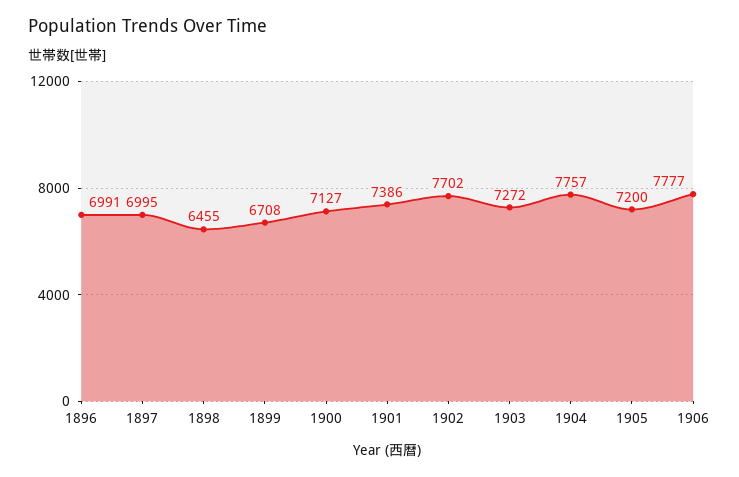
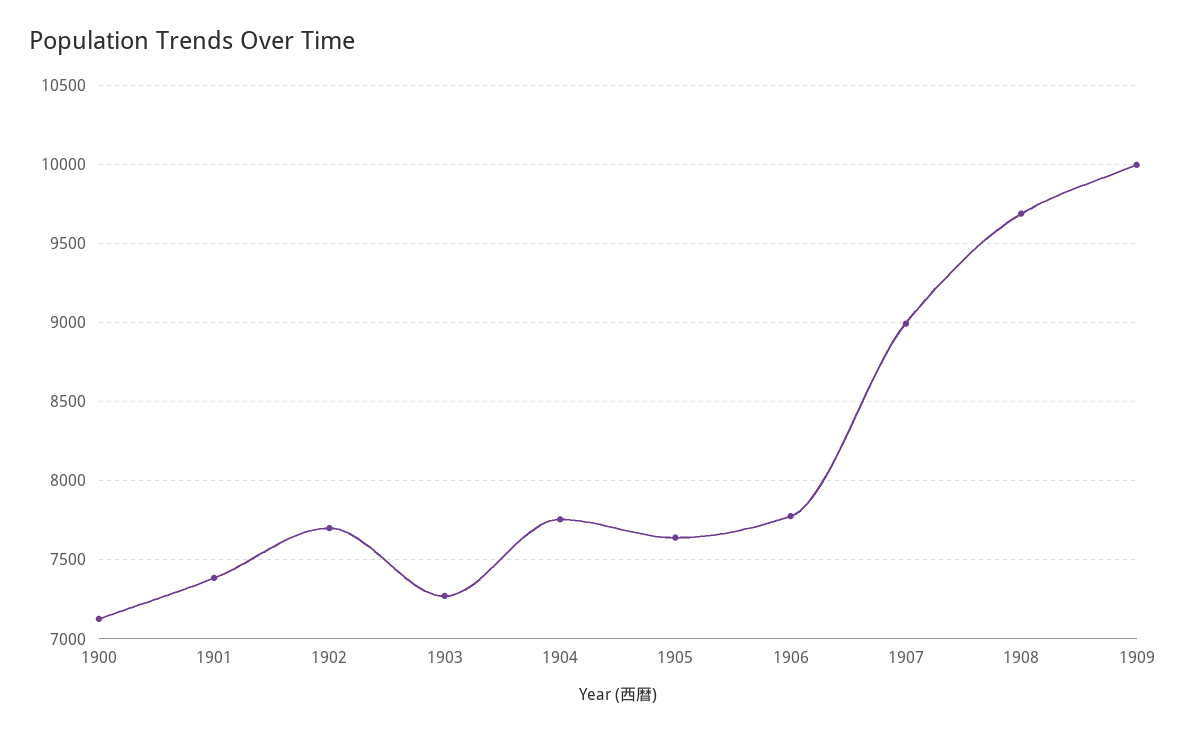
1896: 6991 -> none
1897: 6995 -> none
1898: 6455 -> none
1899: 6708 -> none
1905: 7200 -> 7650
1907: none -> 9000
1908: none -> 9700
1909: none -> 10000

